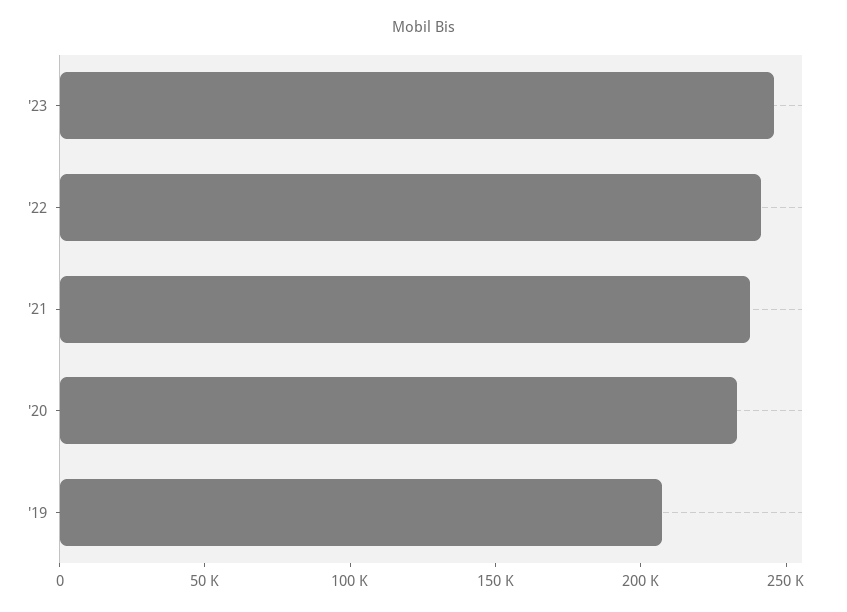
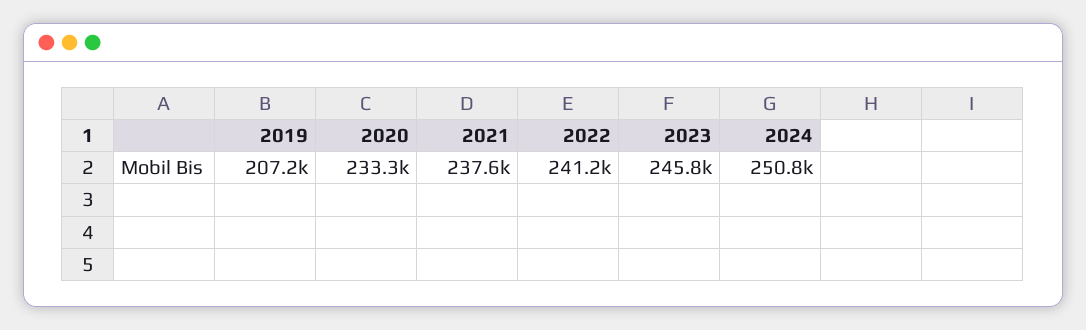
2024: none -> 250800

